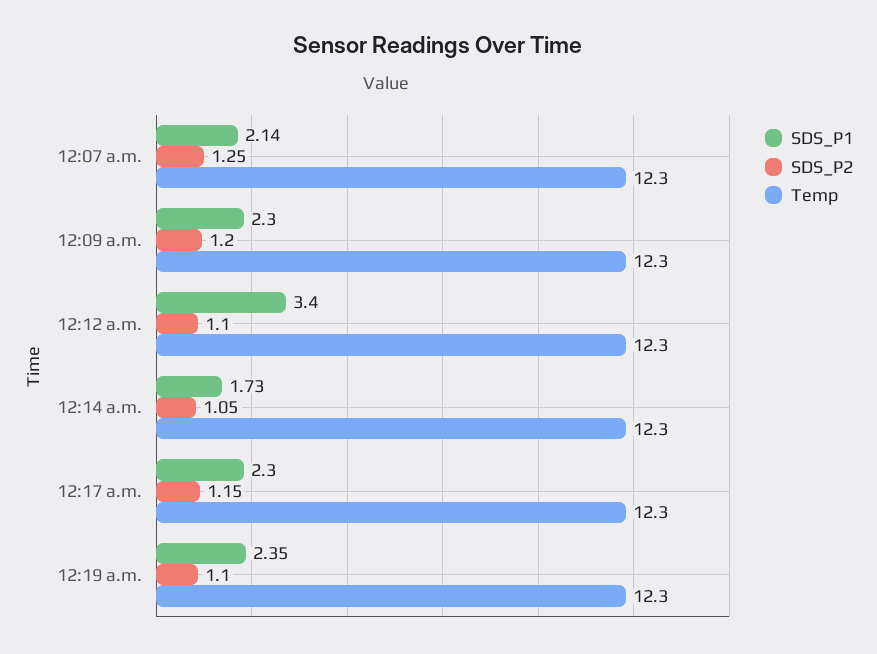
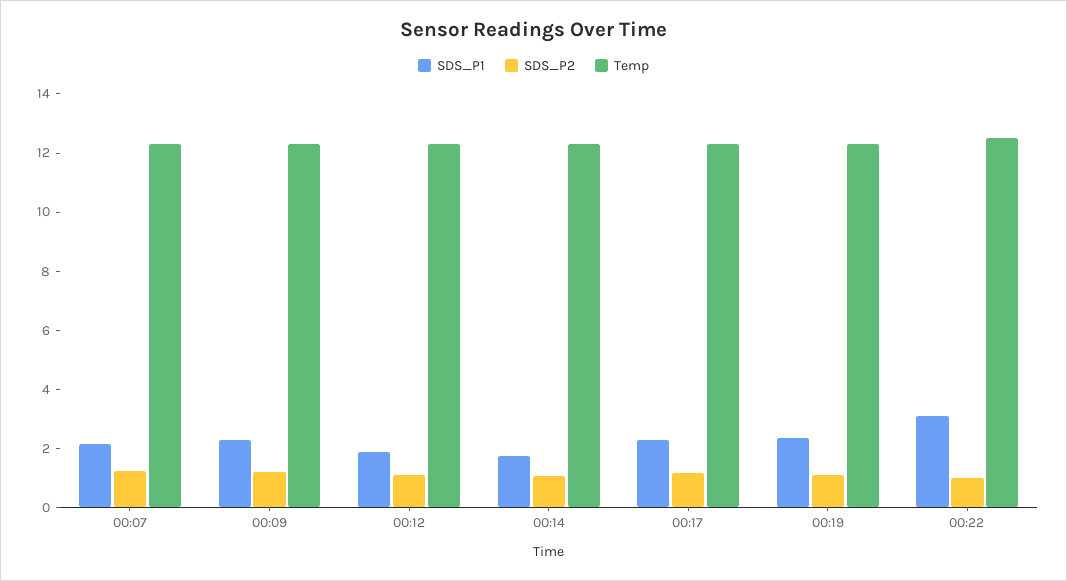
SDS_P1, 12:12 a.m.: 3.4 -> 2
SDS_P1, 00:22: none -> 3
SDS_P2, 00:22: none -> 1
Temp, 00:22: none -> 12.5

